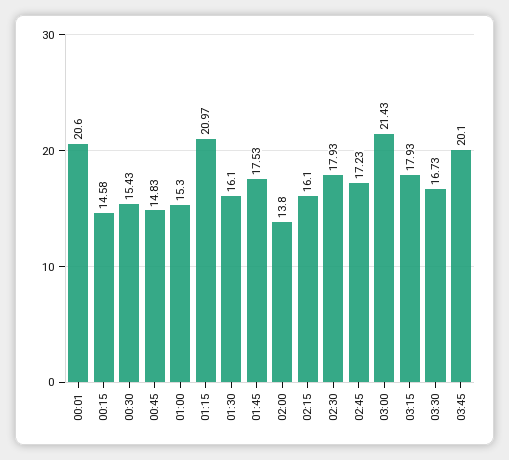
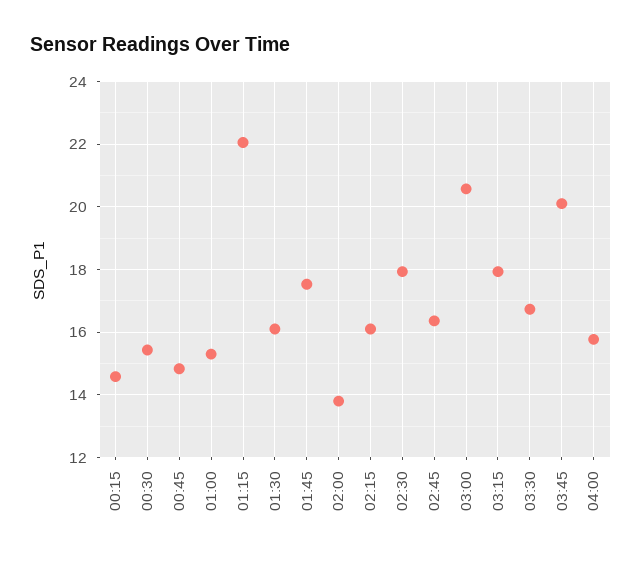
00:01: 20.6 -> none
01:15: 20.97 -> 22
02:45: 17.23 -> 16.4
03:00: 21.43 -> 20.6
04:00: none -> 15.8

